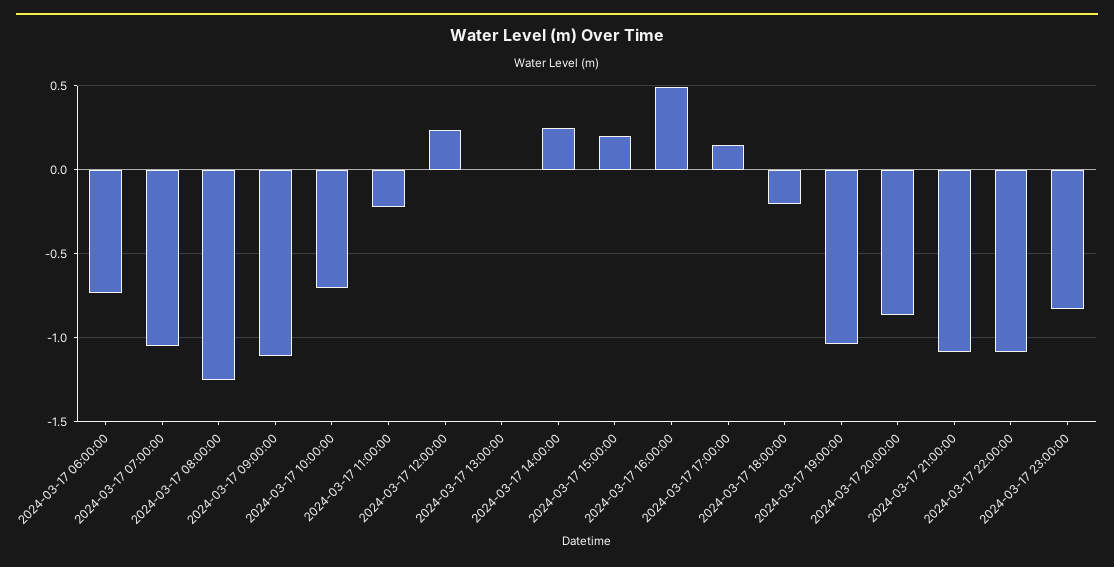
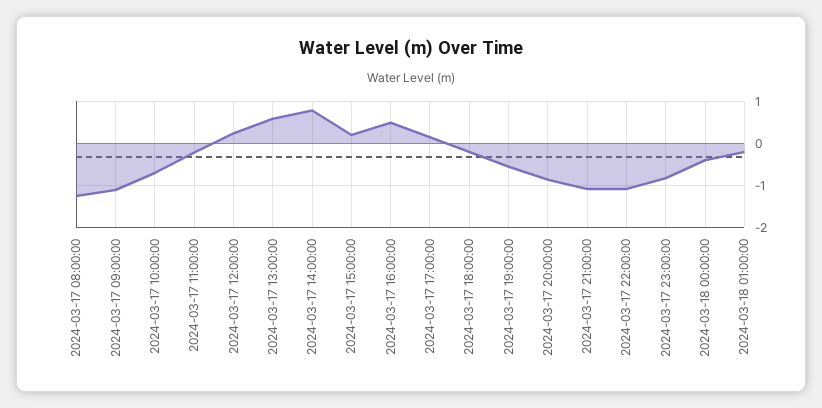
2024-03-17 06:00:00: -0.75 -> none
2024-03-17 07:00:00: -1.05 -> none
2024-03-17 13:00:00: 0 -> 0.6
2024-03-17 14:00:00: 0.25 -> 0.8
2024-03-17 19:00:00: -1.05 -> -0.6
2024-03-18 00:00:00: none -> -0.4
2024-03-18 01:00:00: none -> -0.2

